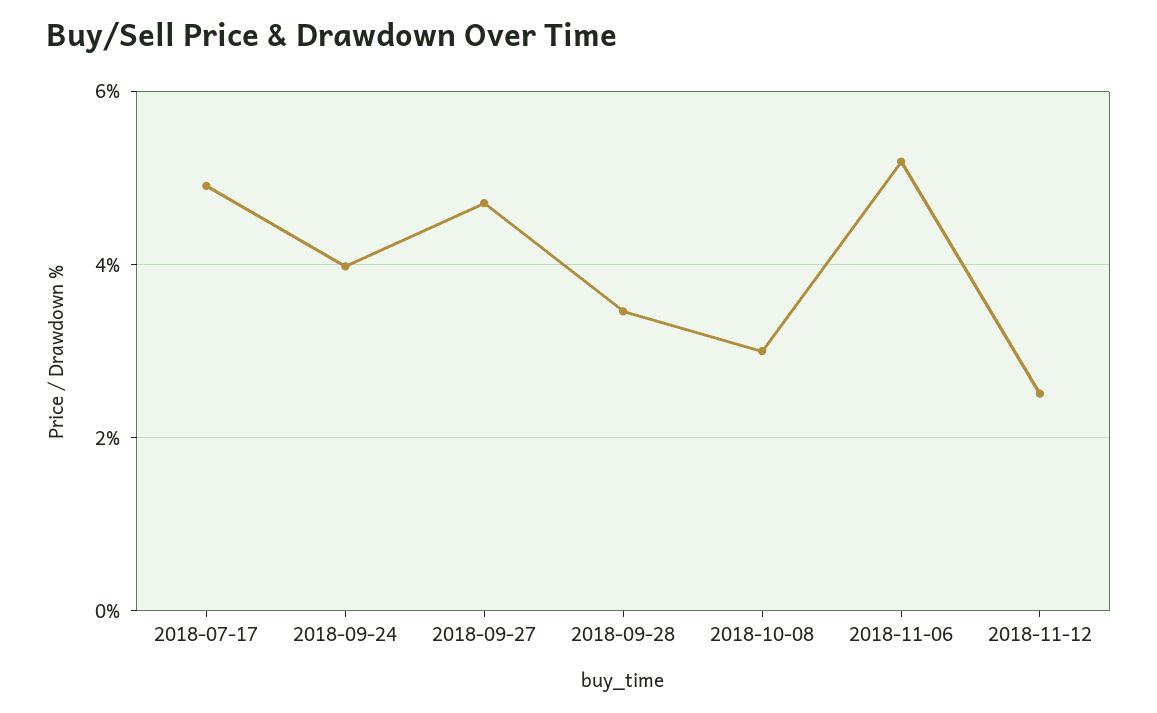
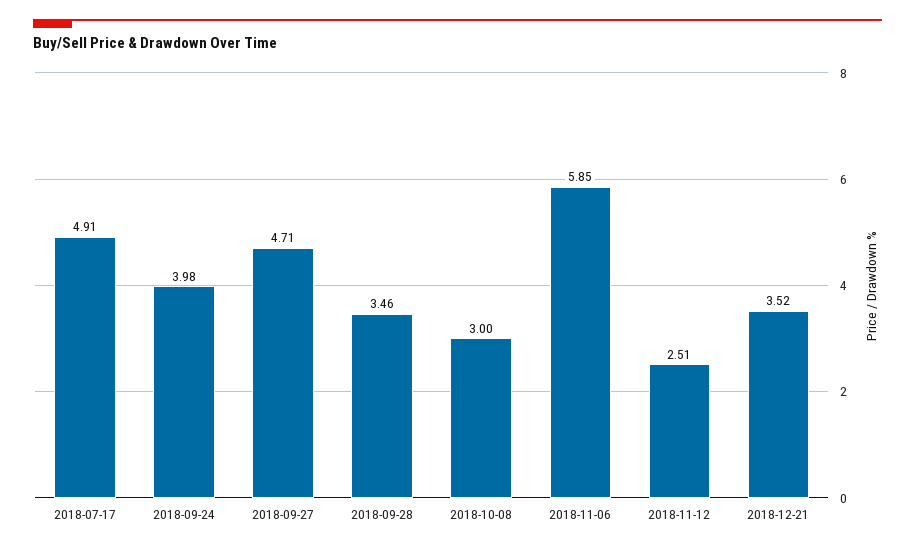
2018-11-06: 5.2 -> 5.85
2018-12-21: none -> 3.52

